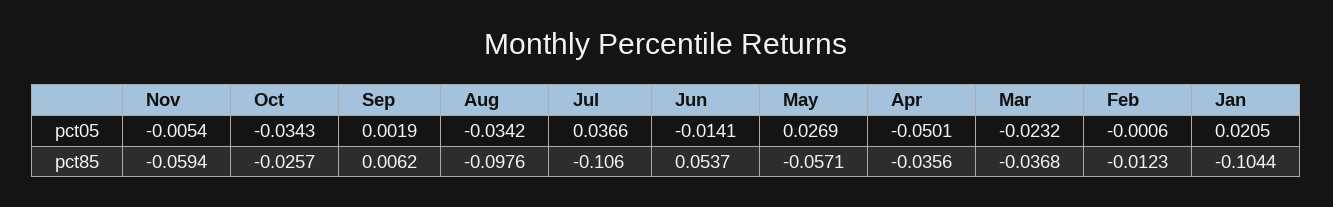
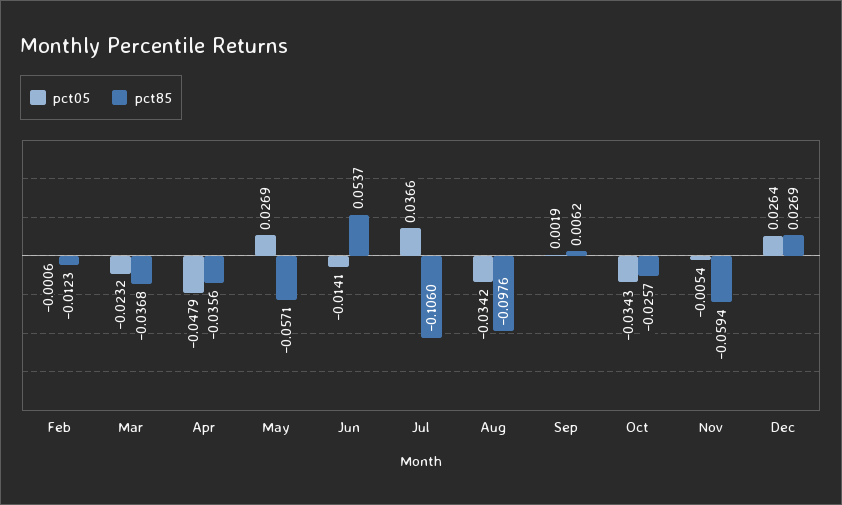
pct05, Apr: -0.0501 -> -0.0479
pct05, Jan: 0.0205 -> none
pct85, Jan: -0.1044 -> none
pct05, Dec: none -> 0.0264
pct85, Dec: none -> 0.0269

